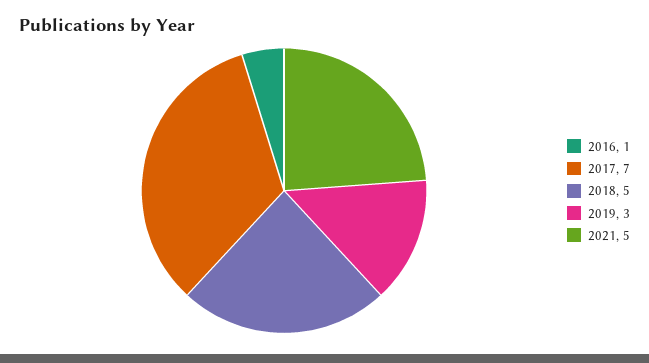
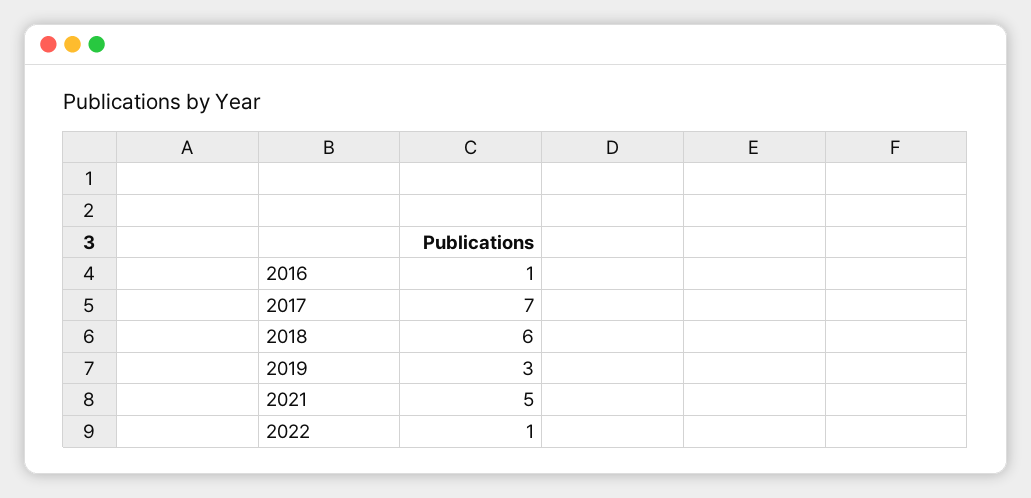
2018: 5 -> 6
2022: none -> 1

